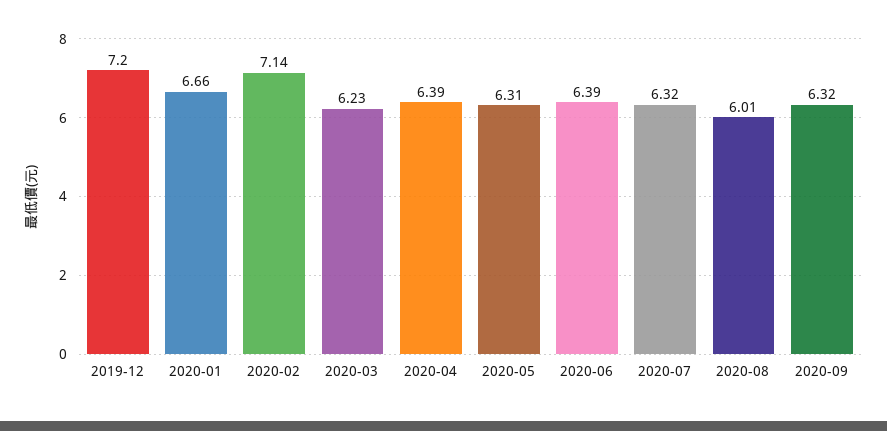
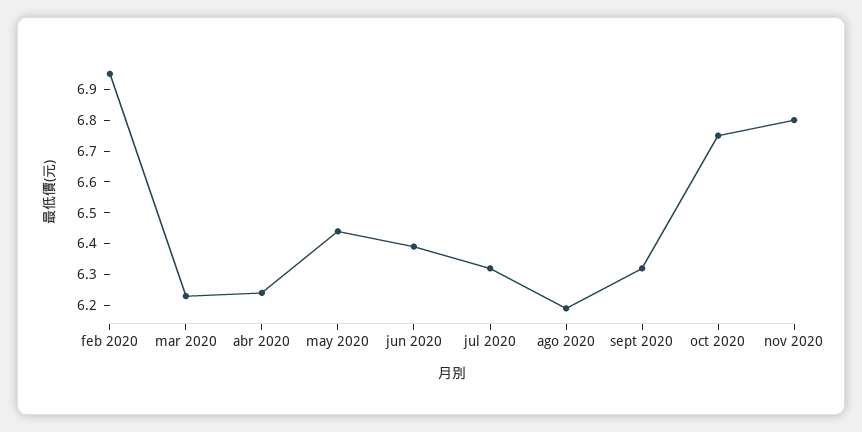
2019-12: 7.2 -> none
2020-01: 6.66 -> none
2020-02: 7.14 -> 6.95
2020-04: 6.39 -> 6.25
2020-05: 6.31 -> 6.45
2020-08: 6.01 -> 6.2
oct 2020: none -> 6.75
nov 2020: none -> 6.8

